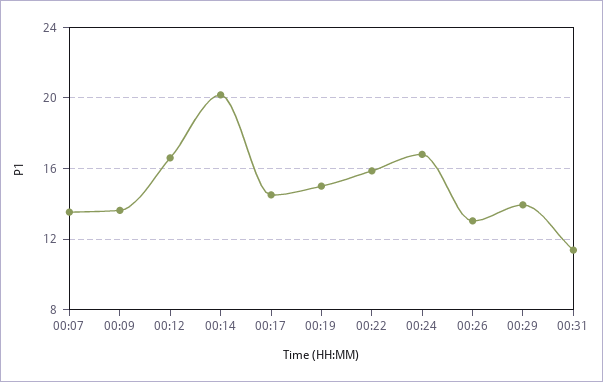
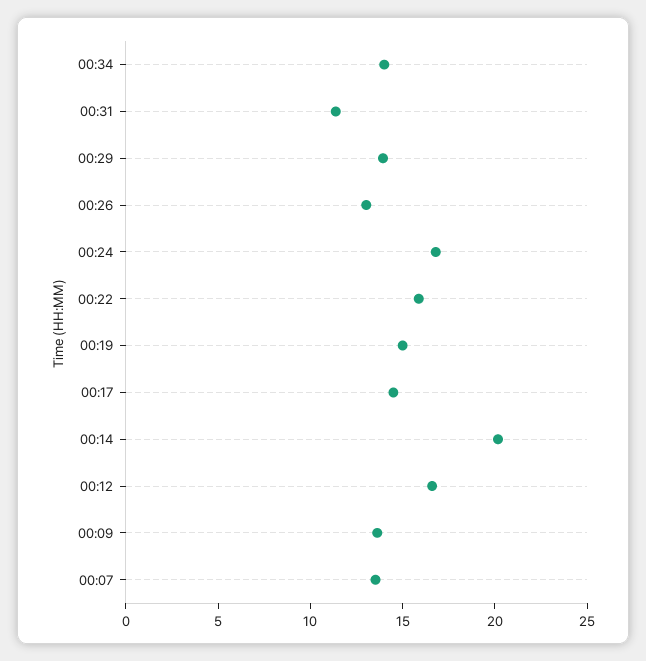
00:34: none -> 14

